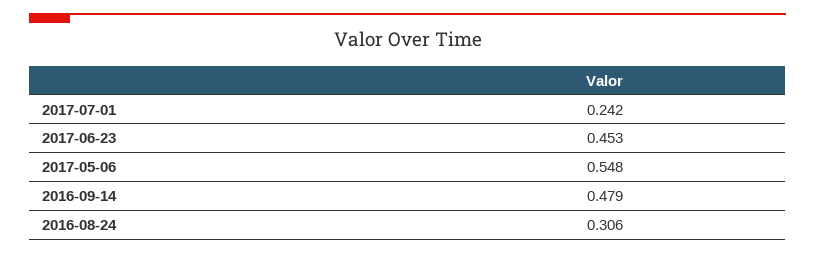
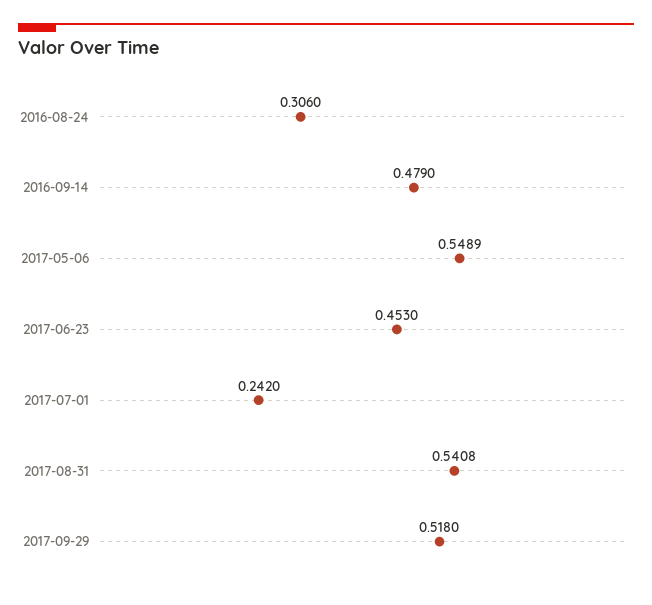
2017-05-06: 0.548 -> 0.5489
2017-08-31: none -> 0.5408
2017-09-29: none -> 0.518

